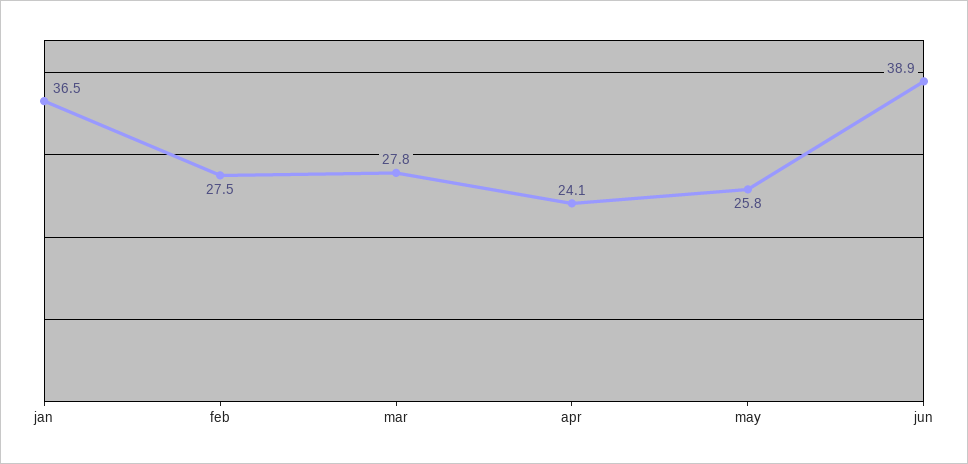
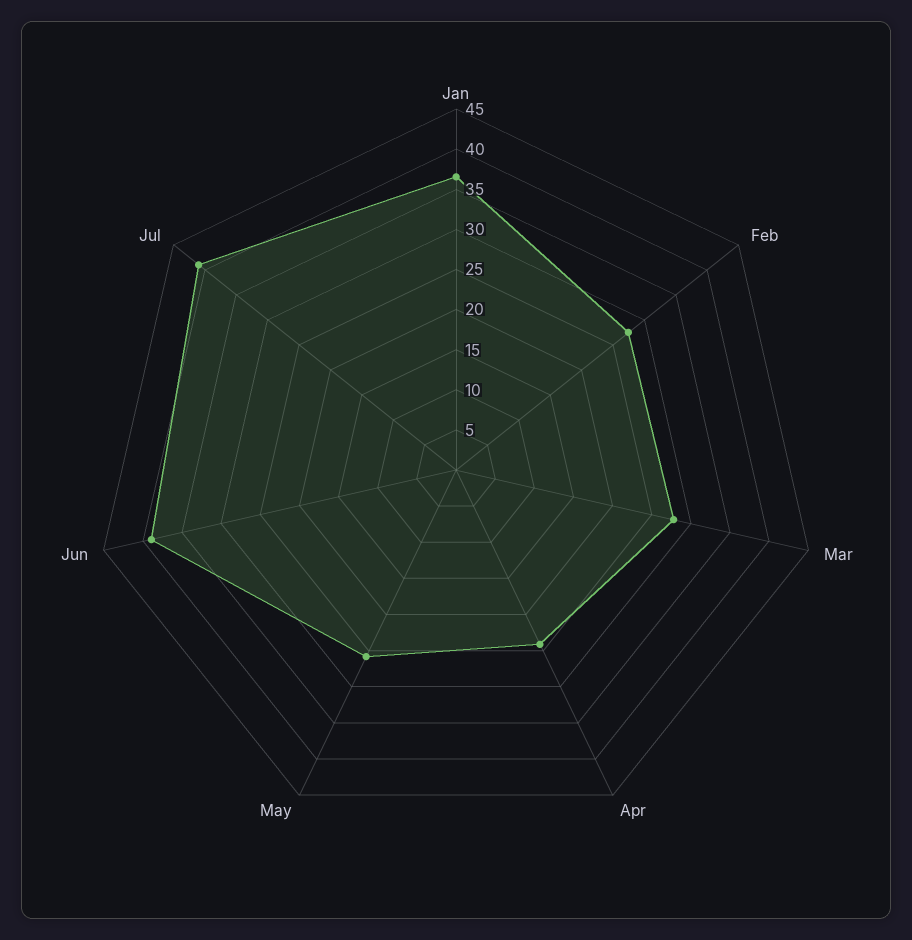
Jul: none -> 41

